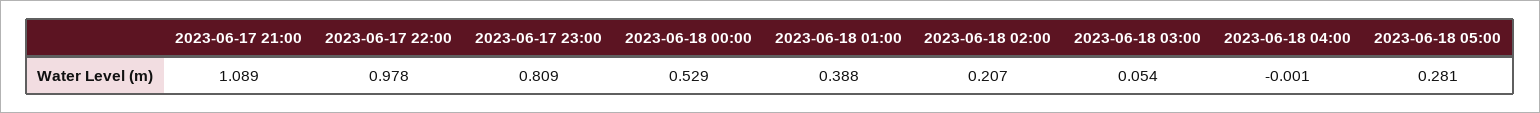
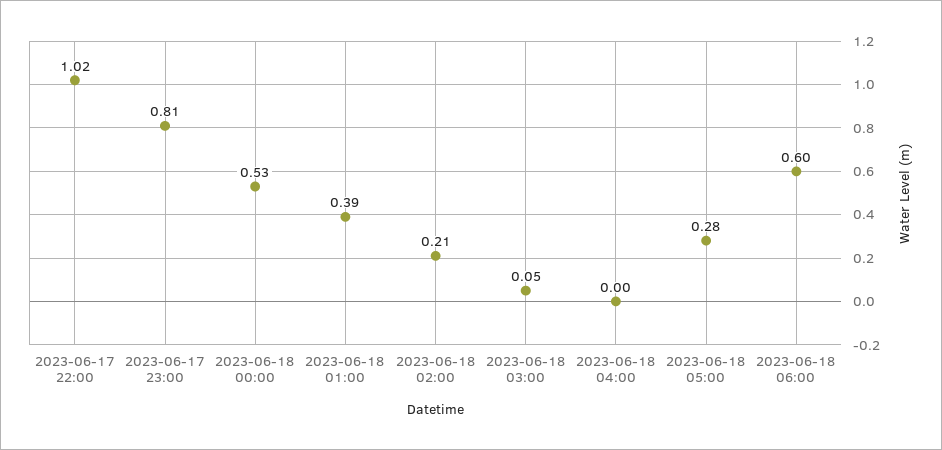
2023-06-17 21:00: 1.089 -> none
2023-06-17 22:00: 0.978 -> 1.02
2023-06-18 06:00: none -> 0.6

